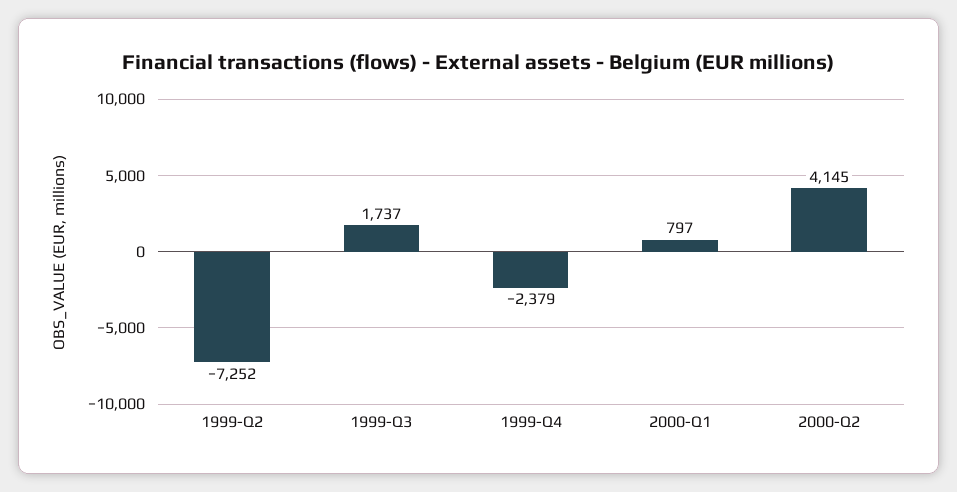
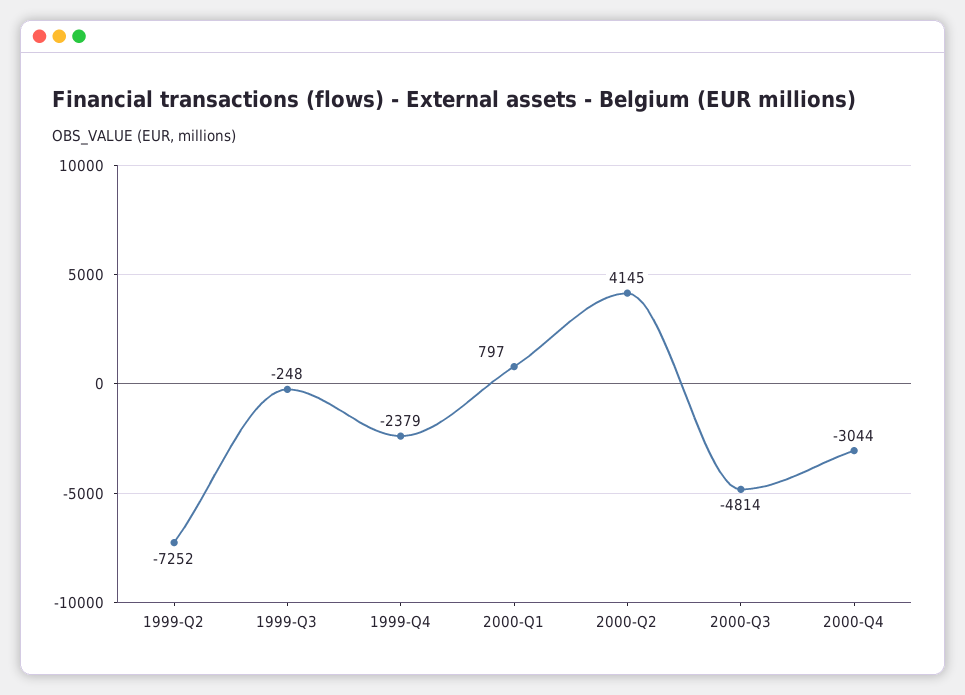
1999-Q3: 1737 -> -248
2000-Q3: none -> -4814
2000-Q4: none -> -3044

